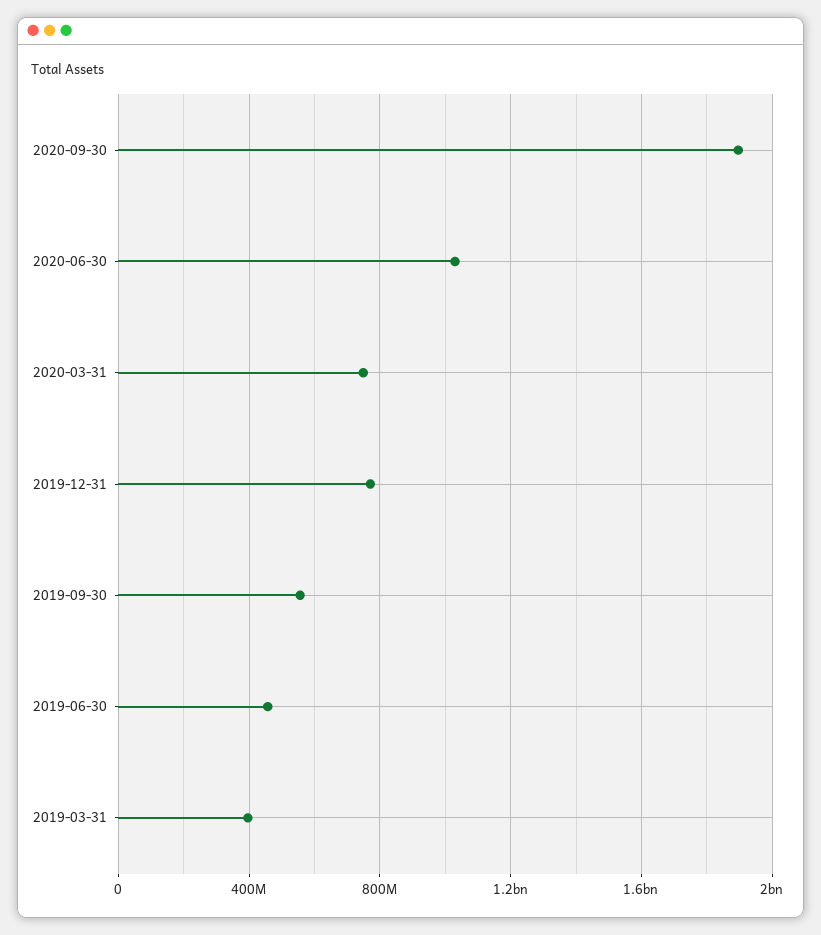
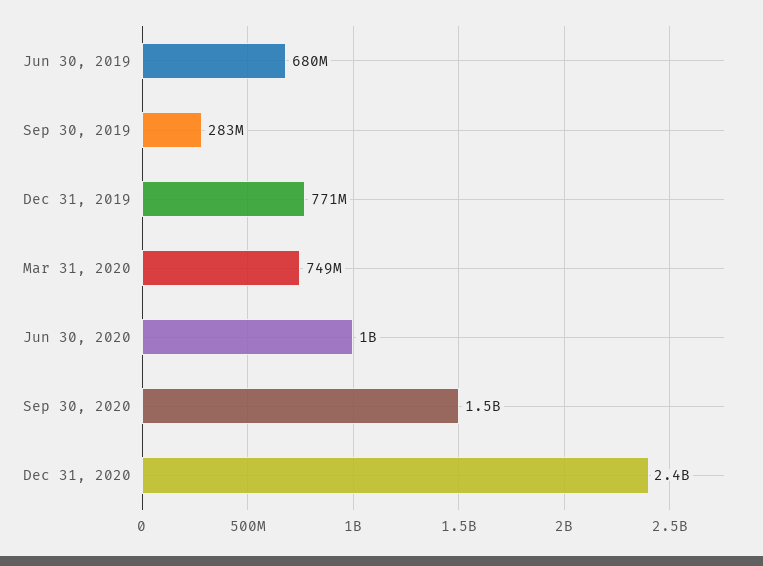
2020-09-30: 1900000000 -> 1500000000
2019-09-30: 550000000 -> 283000000
2019-06-30: 450000000 -> 680000000
2019-03-31: 400000000 -> none
Dec 31, 2020: none -> 2400000000

